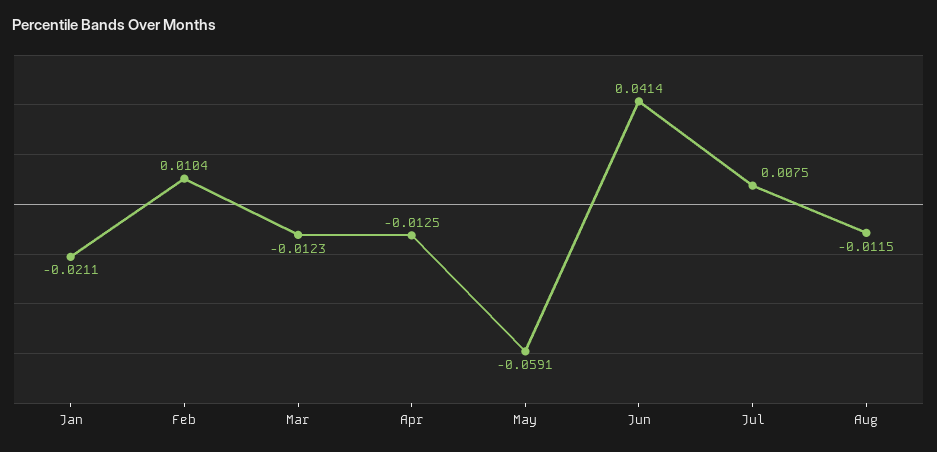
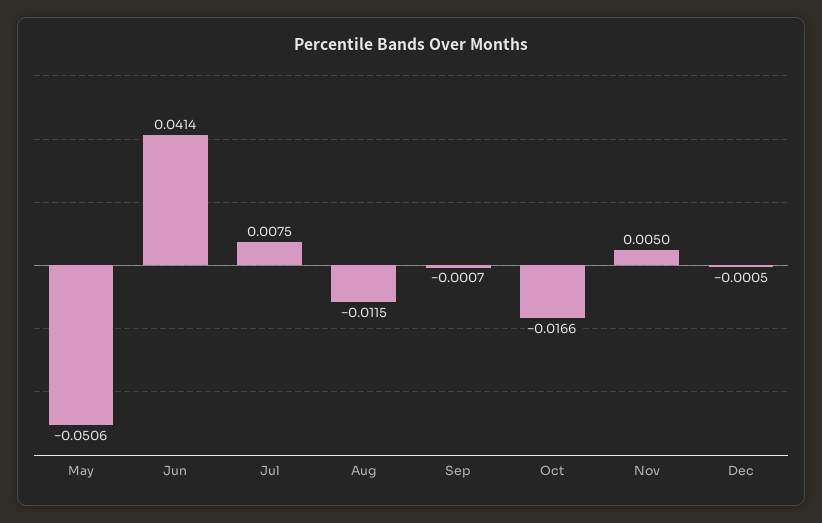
Jan: -0.0211 -> none
Feb: 0.0104 -> none
Mar: -0.0123 -> none
Apr: -0.0125 -> none
May: -0.0591 -> -0.0506
Sep: none -> -0.0007
Oct: none -> -0.0166
Nov: none -> 0.005
Dec: none -> -0.0005

